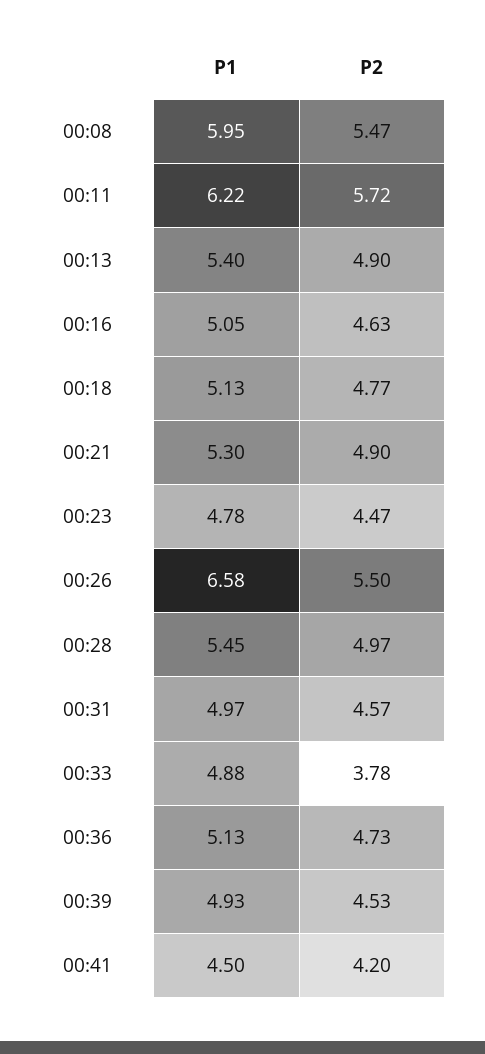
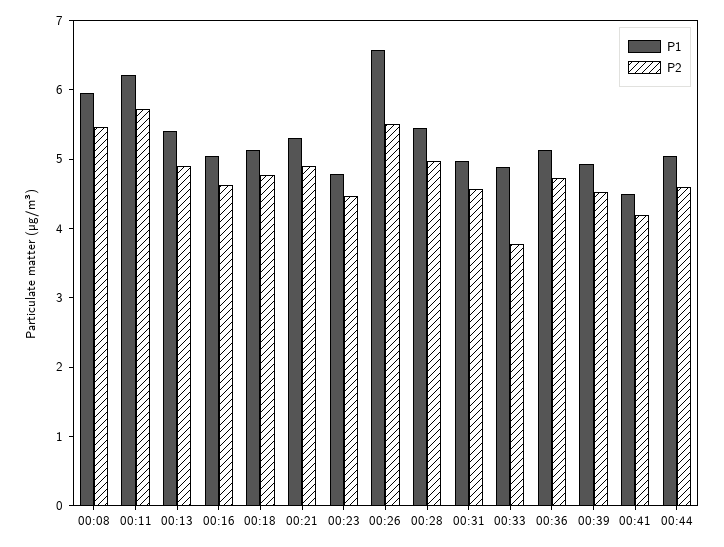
P1, 00:44: none -> 5
P2, 00:44: none -> 4.6

